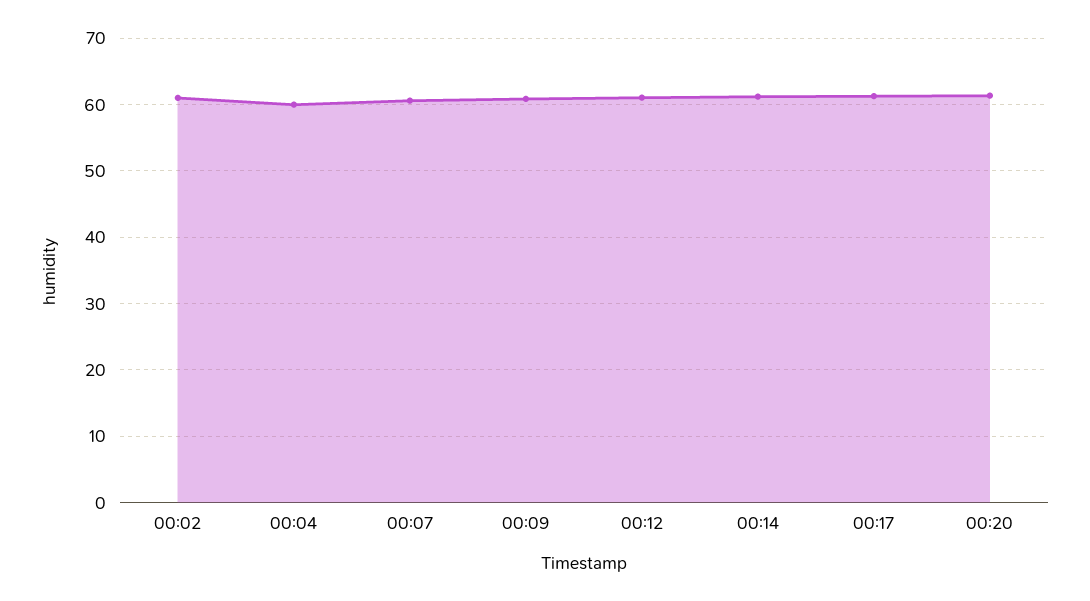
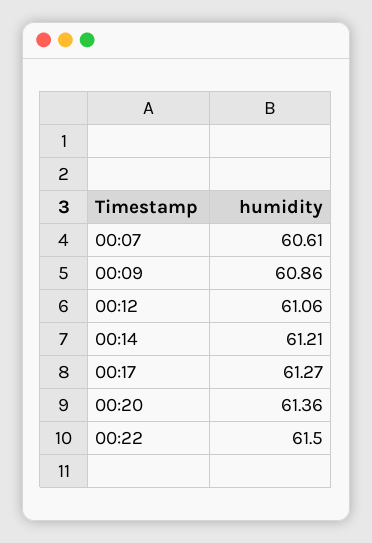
00:02: 61 -> none
00:04: 60 -> none
00:22: none -> 61.5

